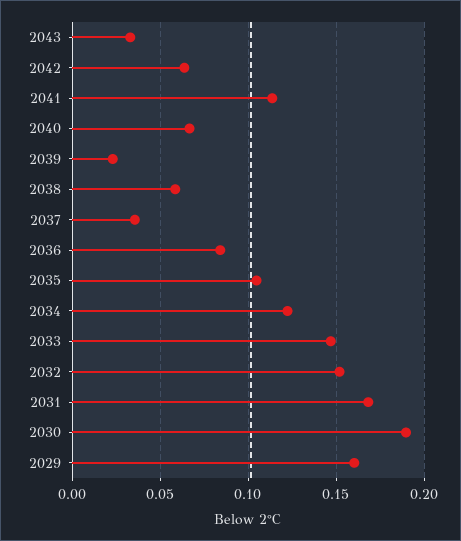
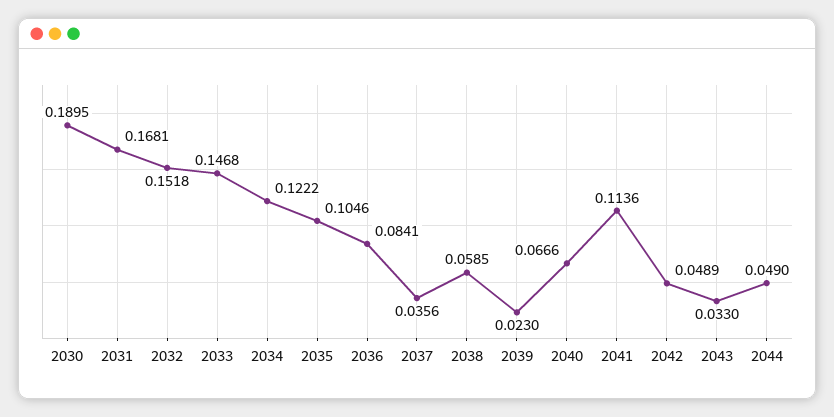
2042: 0.065 -> 0.0489
2029: 0.16 -> none
2044: none -> 0.049

